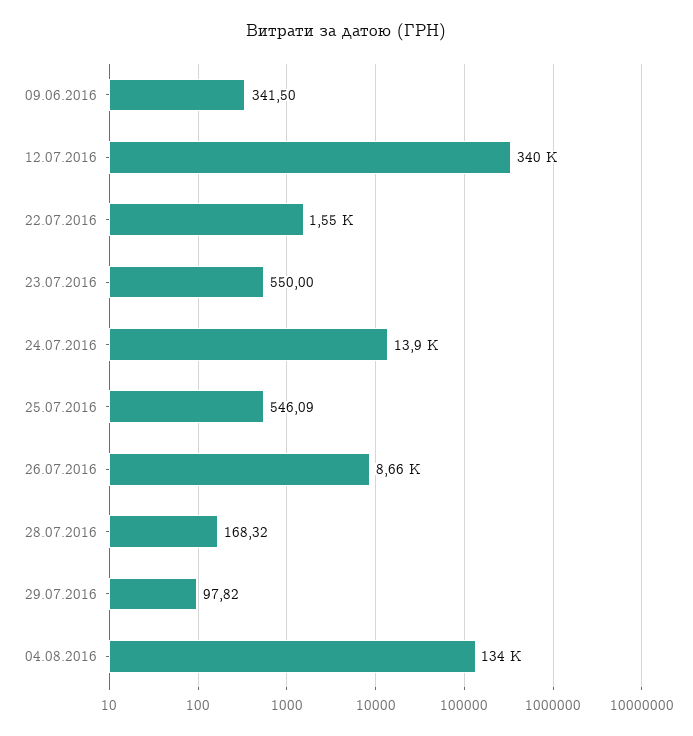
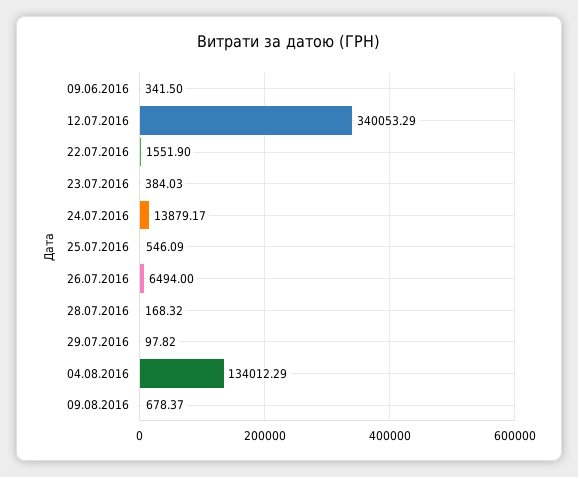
23.07.2016: 550 -> 384.03
26.07.2016: 8660 -> 6494
09.08.2016: none -> 678.37

